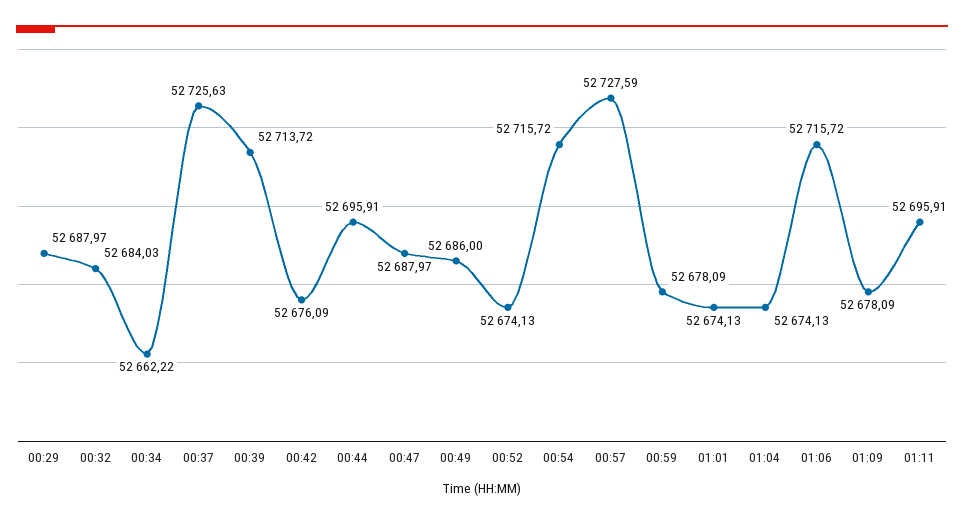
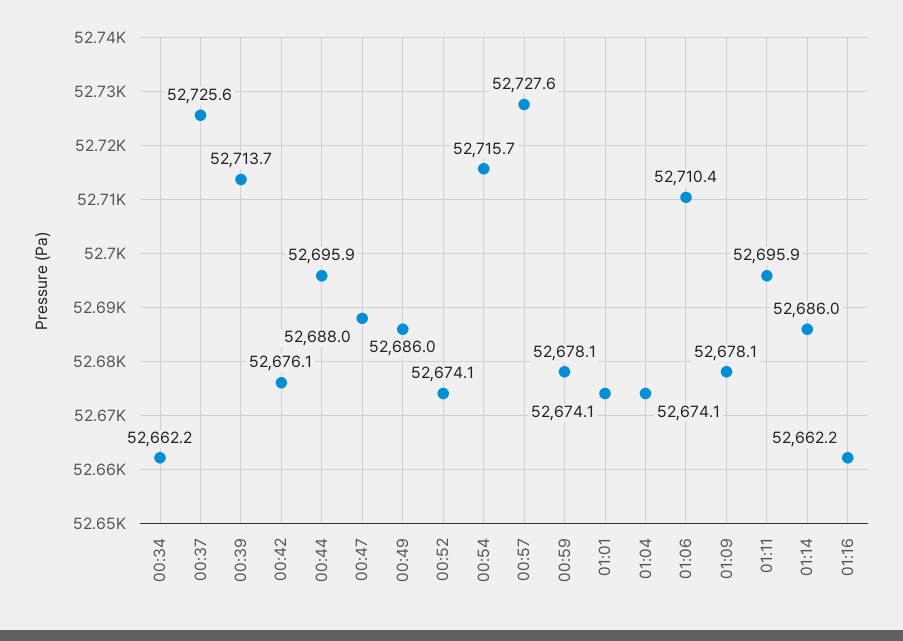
00:29: 52687.97 -> none
00:32: 52684.03 -> none
01:06: 52715.72 -> 52710.4
01:14: none -> 52686
01:16: none -> 52662.2

